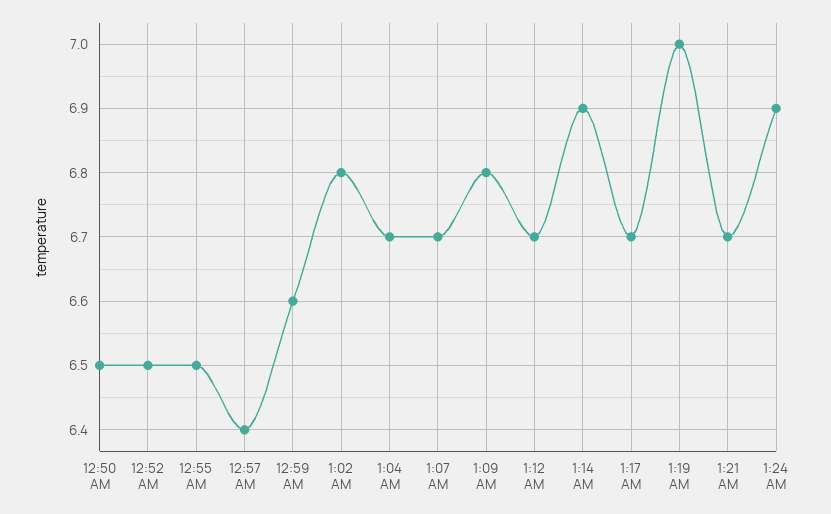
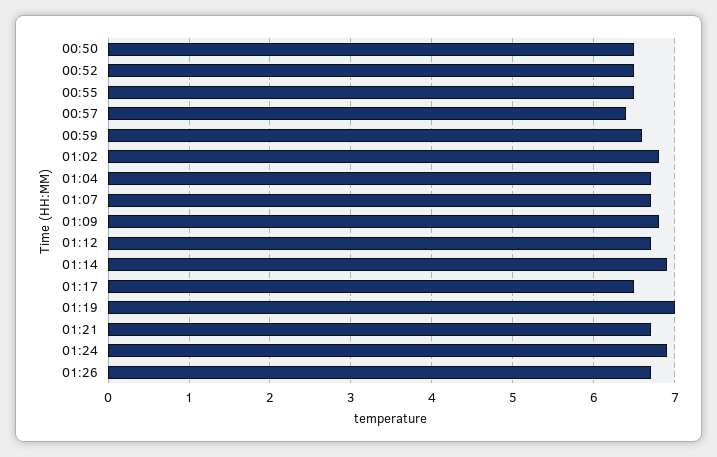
1:17 AM: 6.7 -> 6.5
01:26: none -> 6.7

